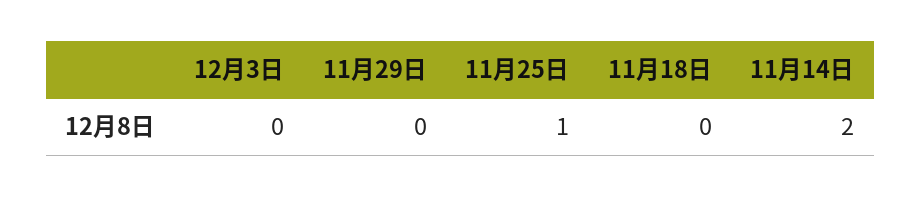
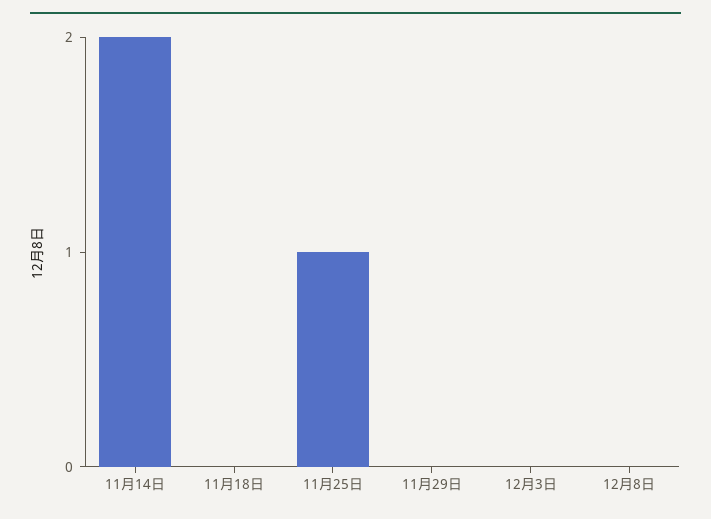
12月8日: none -> 0

